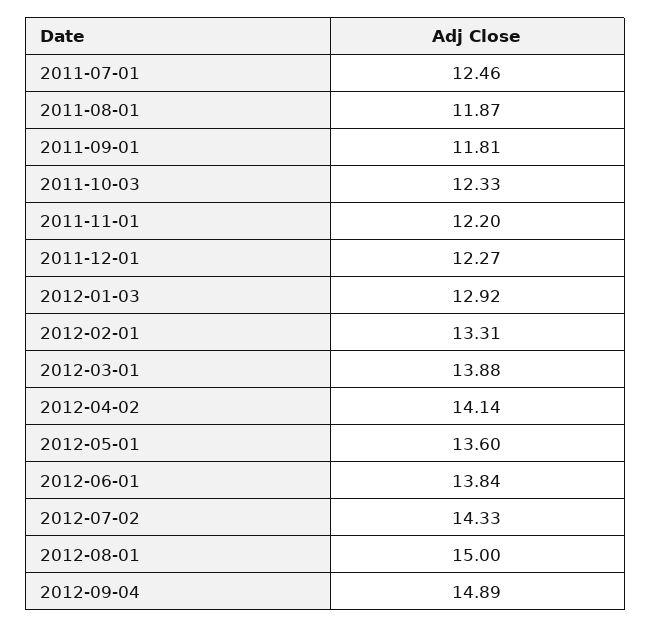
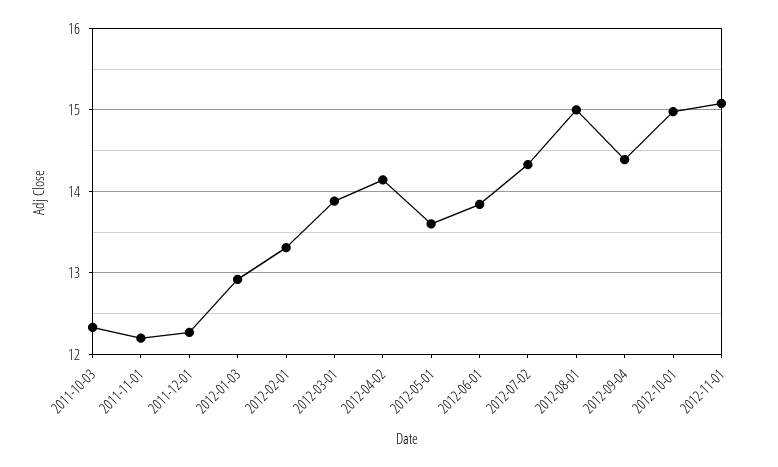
2011-07-01: 12.46 -> none
2011-08-01: 11.87 -> none
2011-09-01: 11.81 -> none
2012-09-04: 14.89 -> 14.4
2012-10-01: none -> 15
2012-11-01: none -> 15.1

